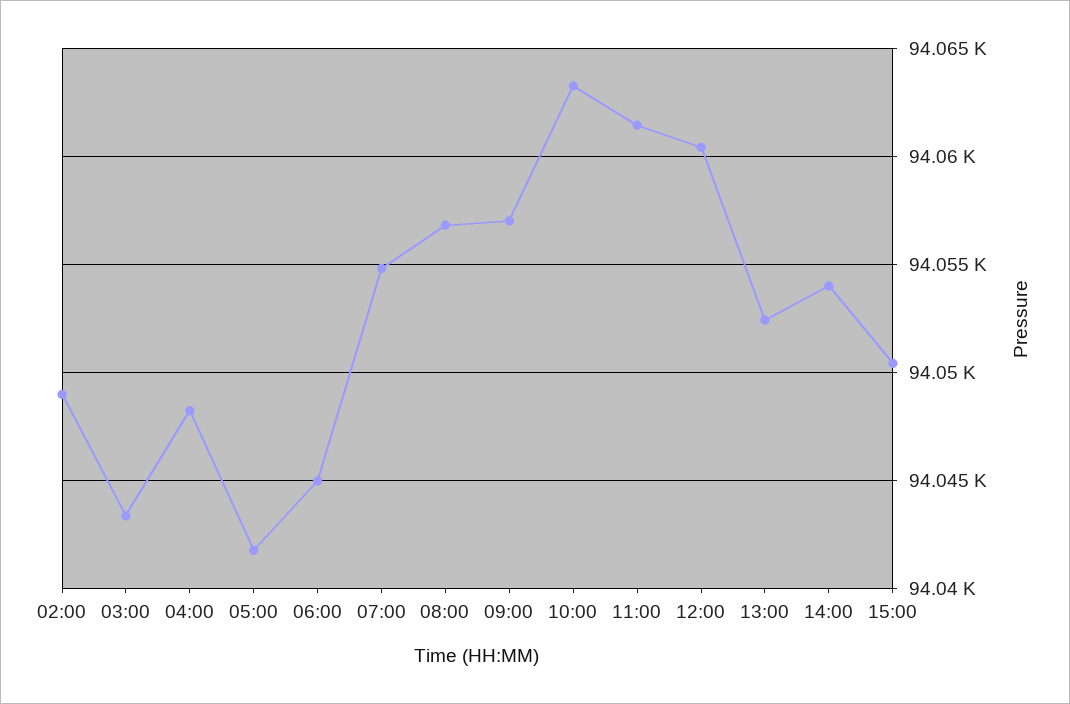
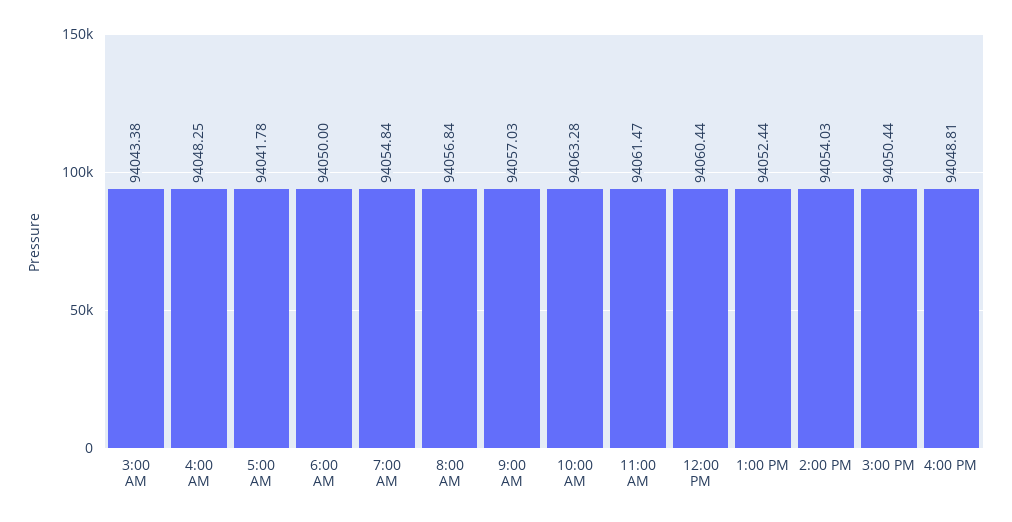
02:00: 94049 -> none
06:00: 94045 -> 94050
4:00 PM: none -> 94048.81

